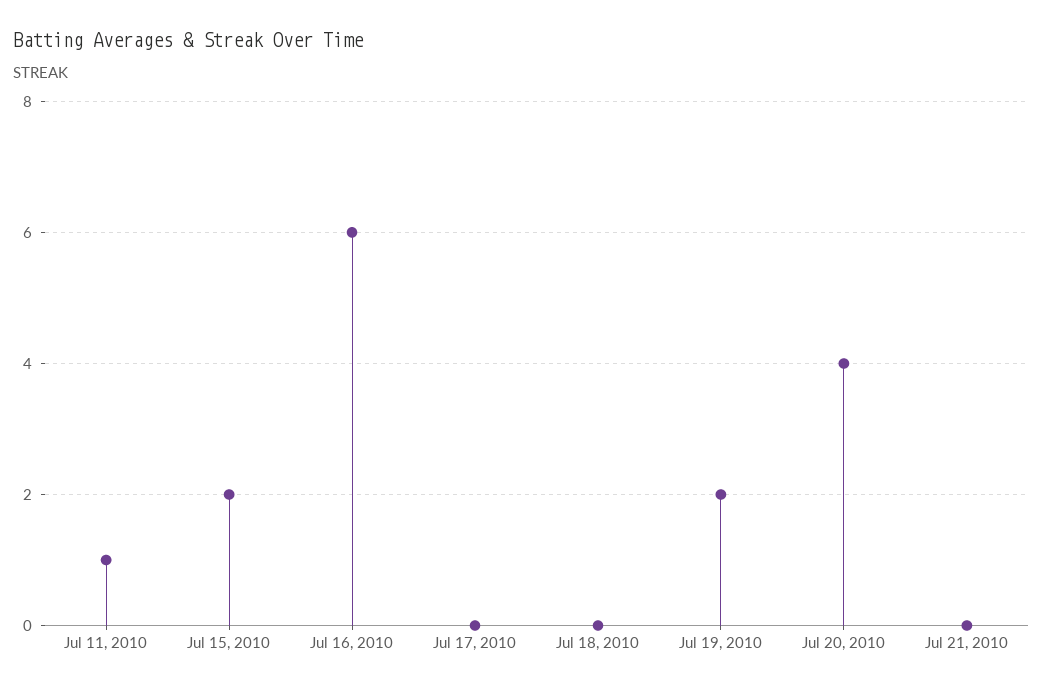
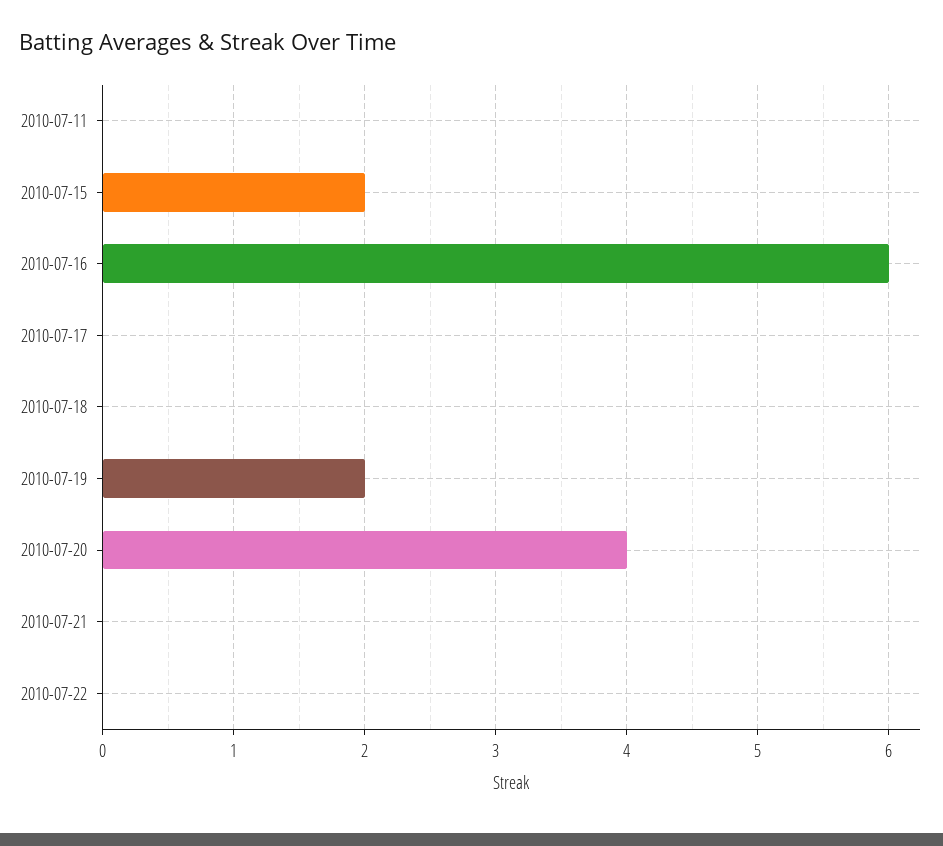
Jul 11, 2010: 1 -> 0
2010-07-22: none -> 0

